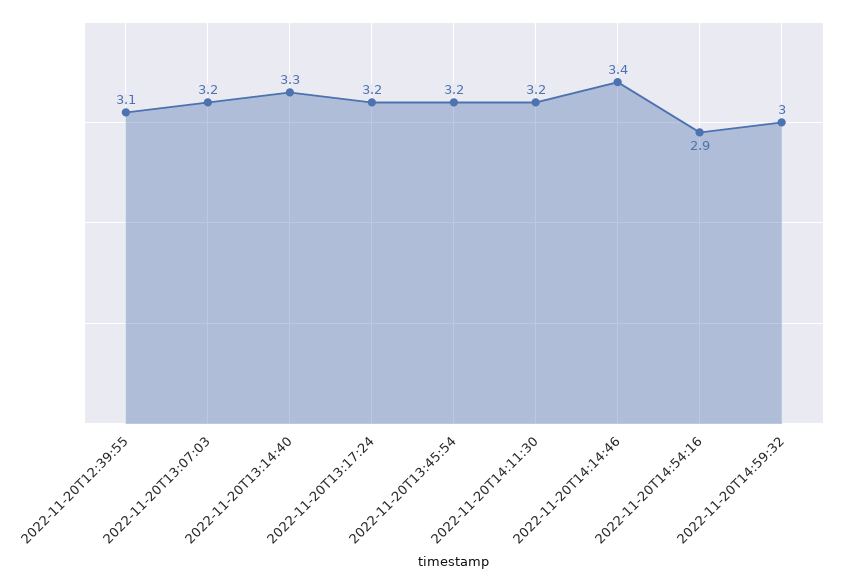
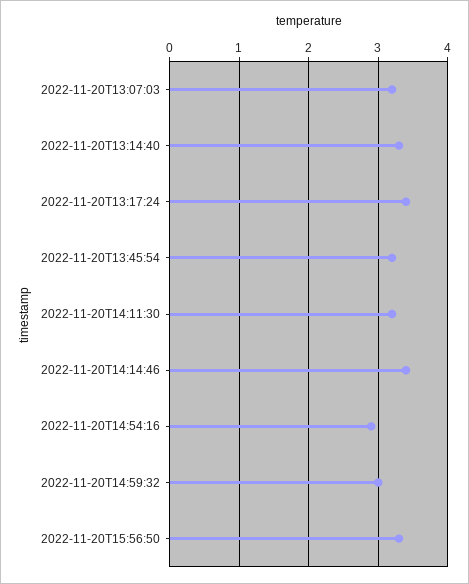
2022-11-20T12:39:55: 3.1 -> none
2022-11-20T13:17:24: 3.2 -> 3.4
2022-11-20T15:56:50: none -> 3.3

